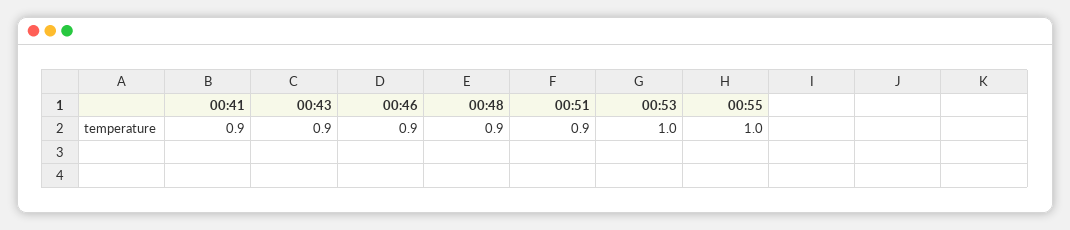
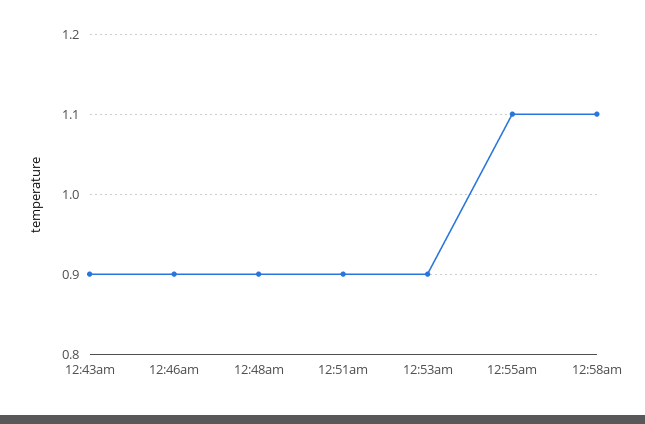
00:41: 0.9 -> none
00:53: 1 -> 0.9
00:55: 1 -> 1.1
12:58am: none -> 1.1

